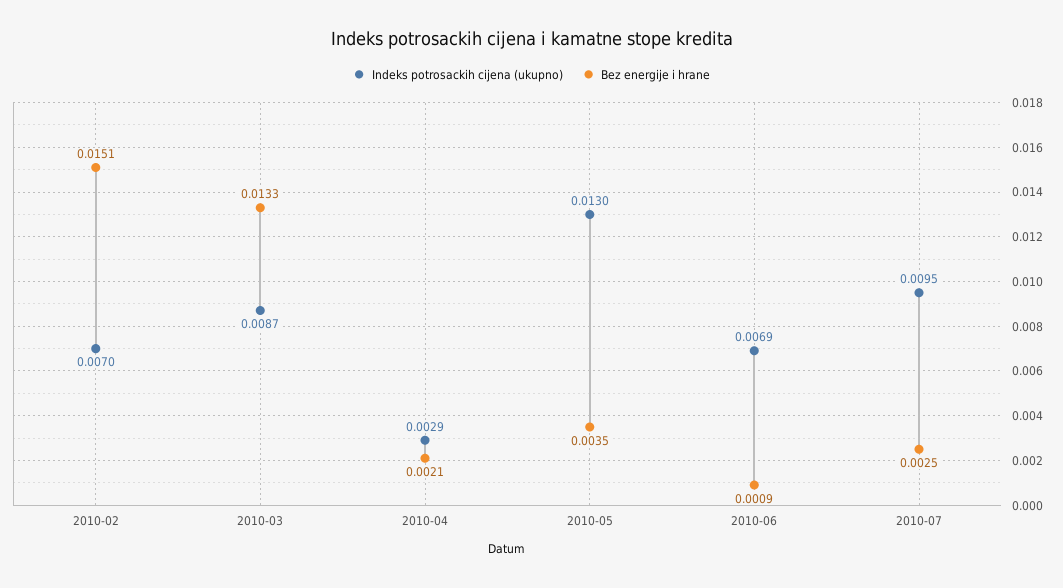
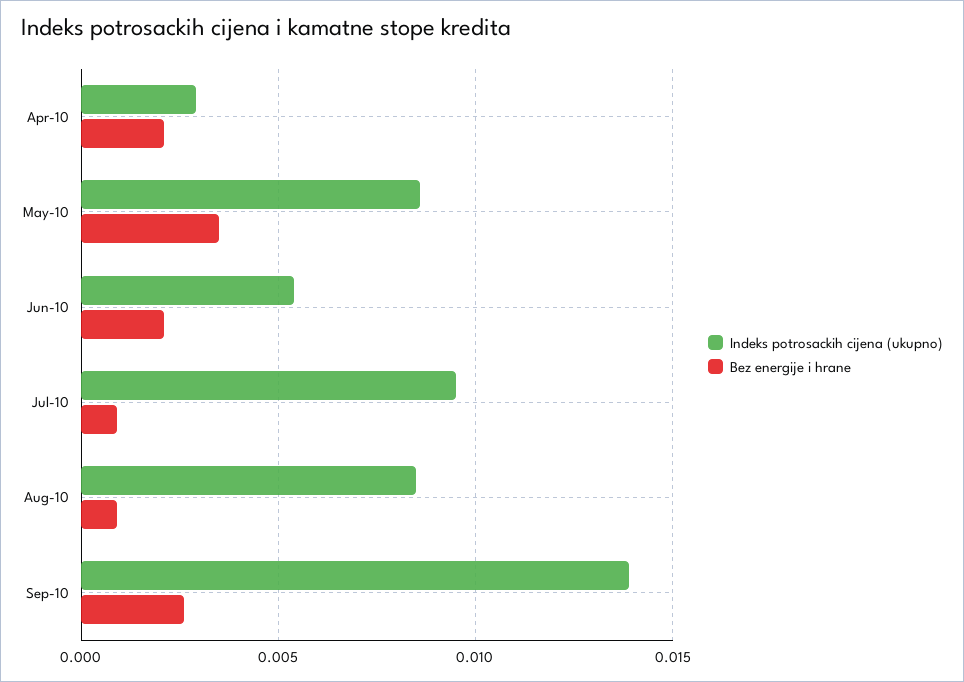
Indeks potrosackih cijena (ukupno), 2010-02: 0.007 -> none
Bez energije i hrane, 2010-02: 0.0151 -> none
Indeks potrosackih cijena (ukupno), 2010-03: 0.0087 -> none
Bez energije i hrane, 2010-03: 0.0133 -> none
Indeks potrosackih cijena (ukupno), 2010-05: 0.013 -> 0.0085
Indeks potrosackih cijena (ukupno), 2010-06: 0.0069 -> 0.0055
Bez energije i hrane, 2010-06: 0.0009 -> 0.002
Bez energije i hrane, 2010-07: 0.0025 -> 0.001
Indeks potrosackih cijena (ukupno), Aug-10: none -> 0.0085
Bez energije i hrane, Aug-10: none -> 0.001
Indeks potrosackih cijena (ukupno), Sep-10: none -> 0.014
Bez energije i hrane, Sep-10: none -> 0.0025

